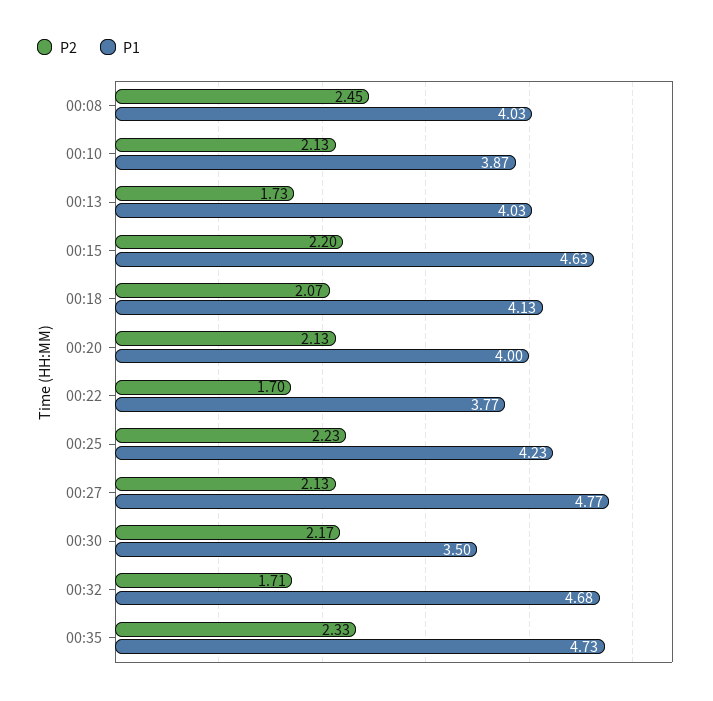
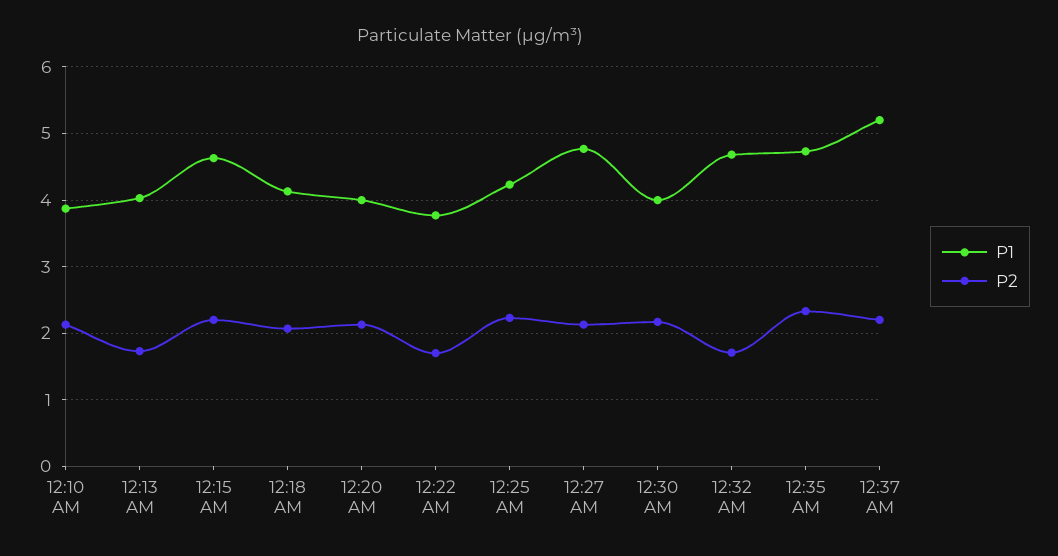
P2, 00:08: 2.45 -> none
P1, 00:08: 4.03 -> none
P1, 00:30: 3.5 -> 4
P1, 12:37 AM: none -> 5.2
P2, 12:37 AM: none -> 2.2

